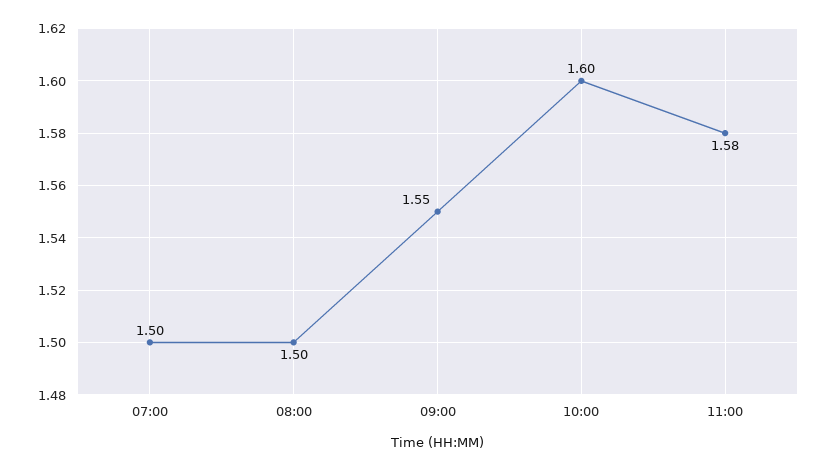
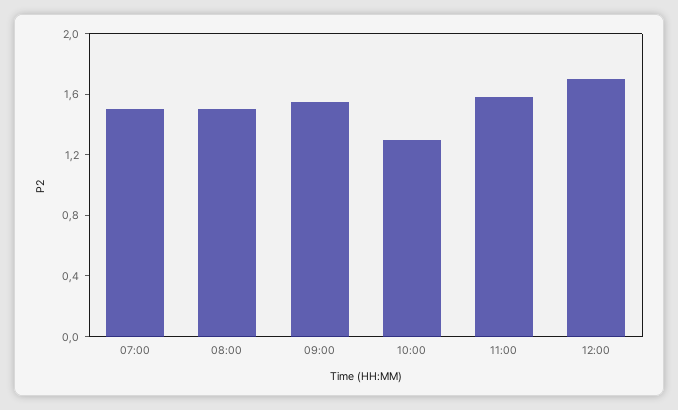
10:00: 1.6 -> 1.3
12:00: none -> 1.7

